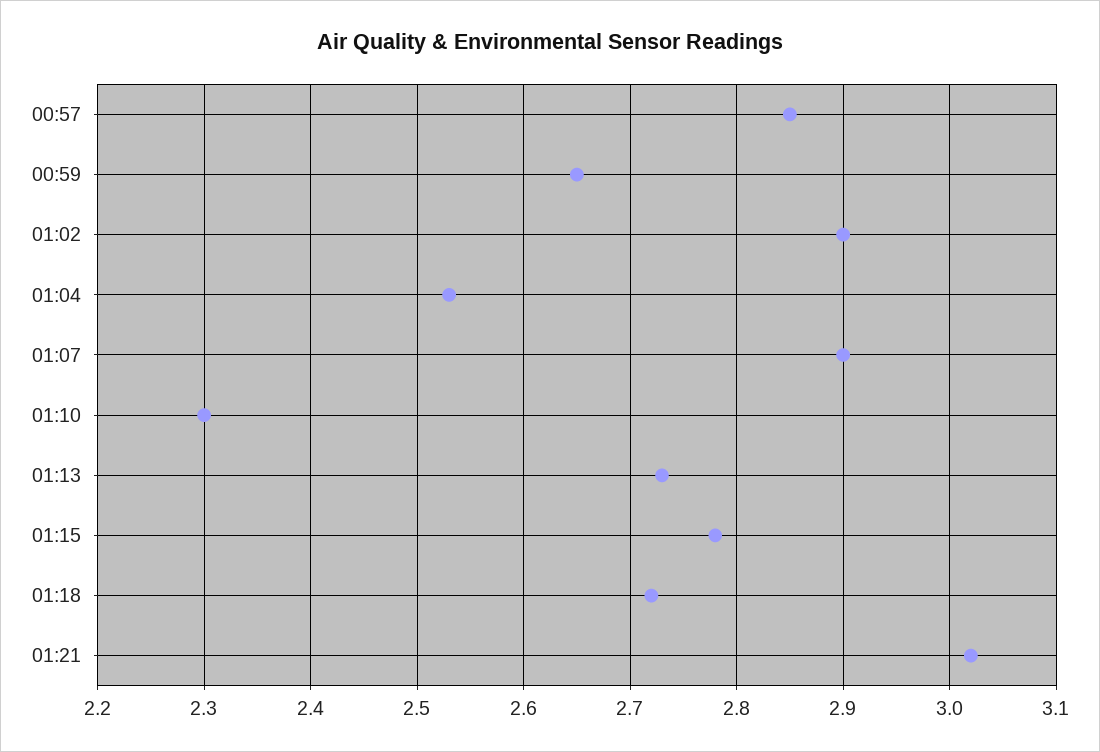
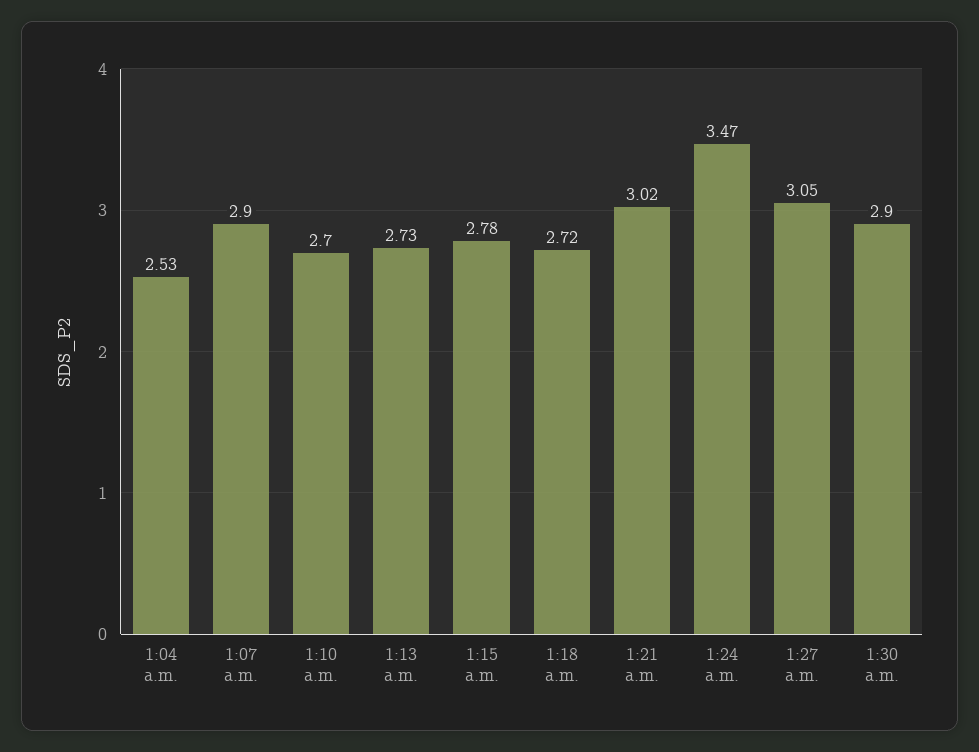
00:57: 2.85 -> none
00:59: 2.65 -> none
01:02: 2.9 -> none
01:10: 2.3 -> 2.7
1:24 a.m.: none -> 3.47
1:27 a.m.: none -> 3.05
1:30 a.m.: none -> 2.9

